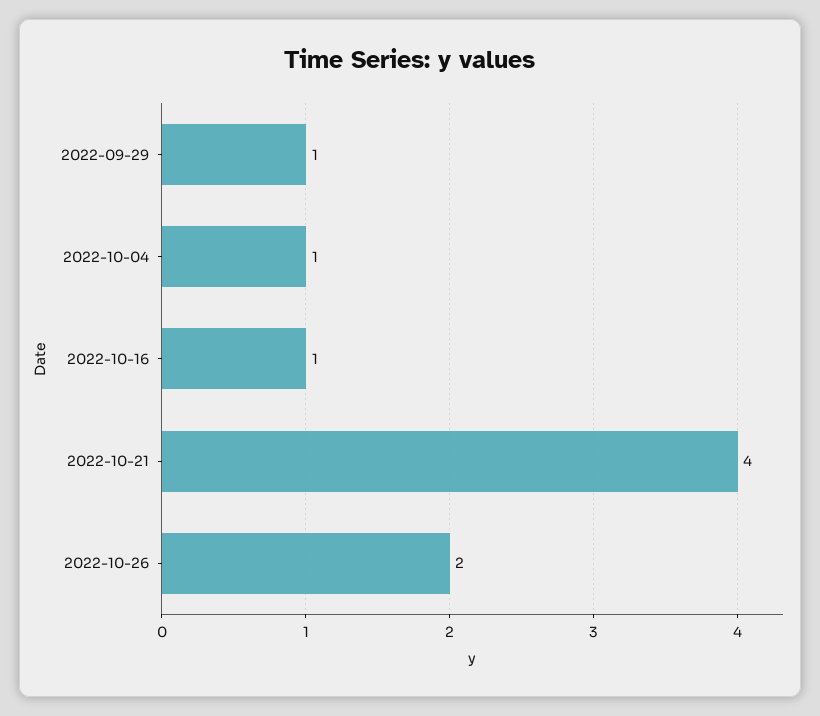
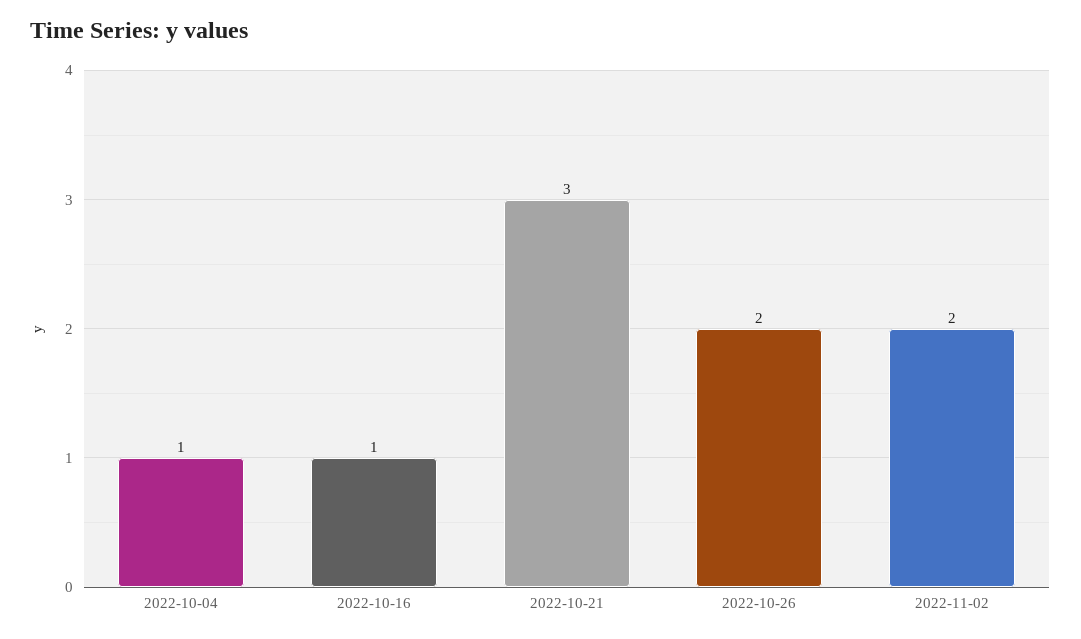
2022-09-29: 1 -> none
2022-10-21: 4 -> 3
2022-11-02: none -> 2

